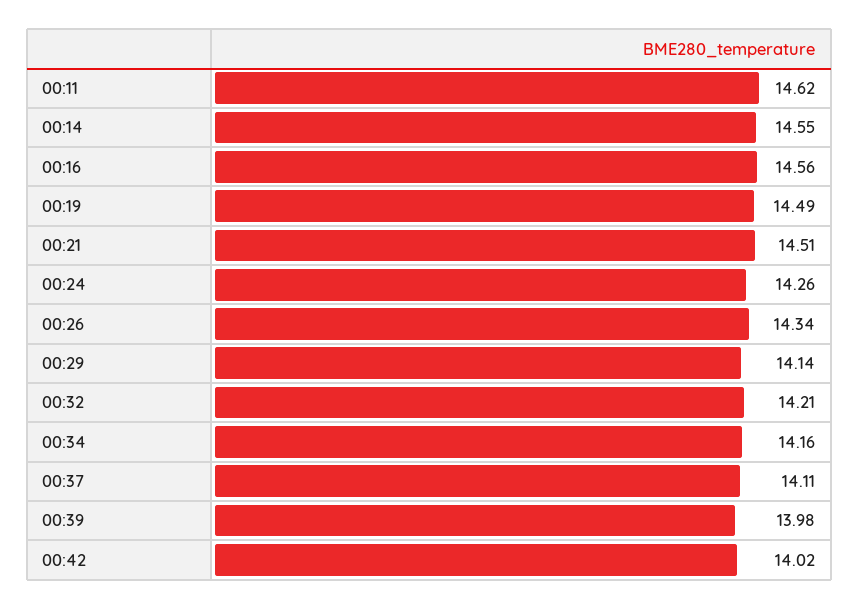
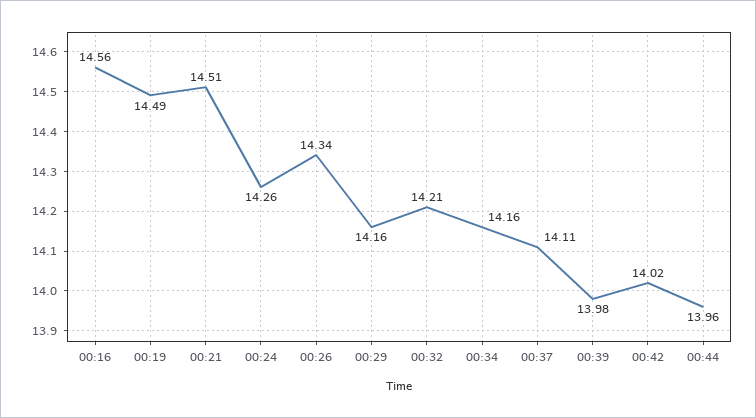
00:11: 14.62 -> none
00:14: 14.55 -> none
00:29: 14.14 -> 14.16
00:44: none -> 13.96

